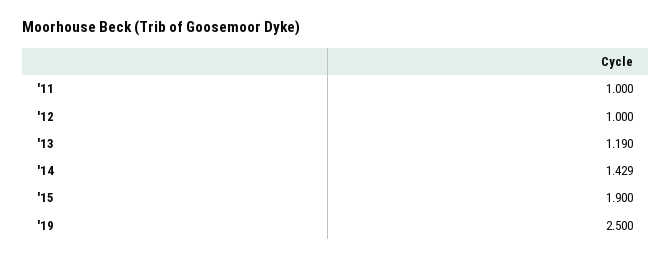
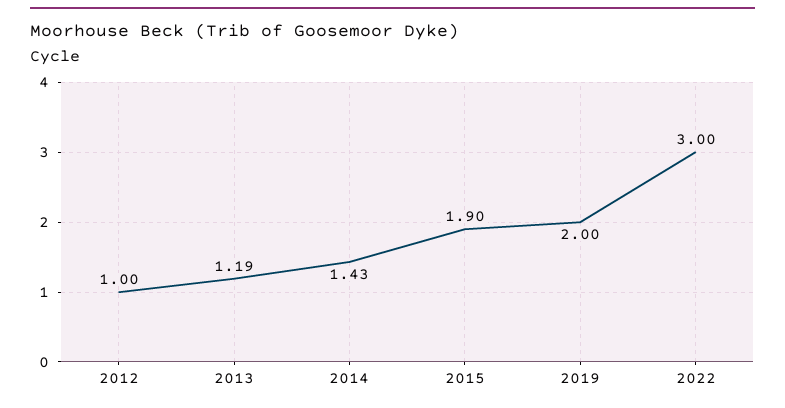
'11: 1 -> none
'19: 2.5 -> 2
2022: none -> 3

